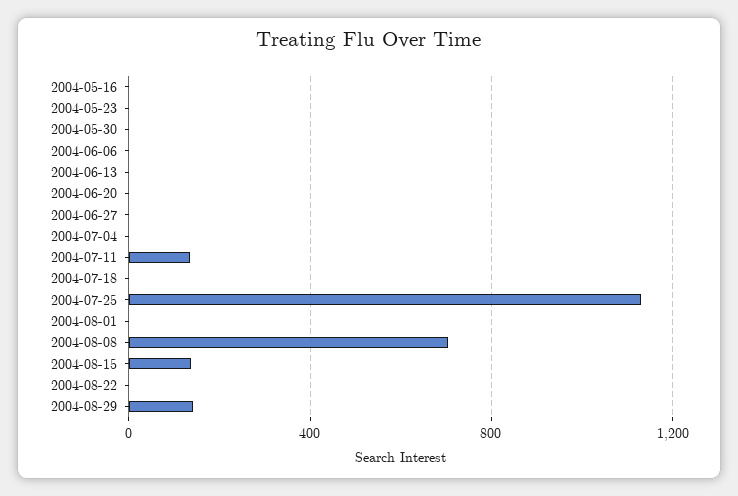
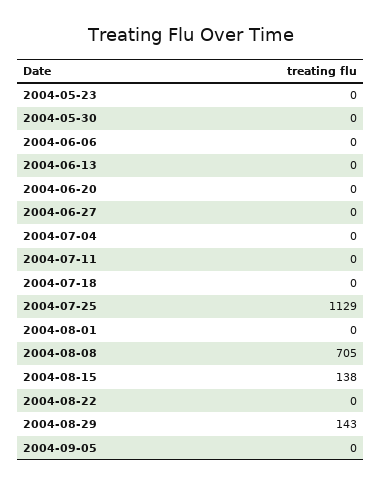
2004-05-16: 0 -> none
2004-07-11: 150 -> 0
2004-09-05: none -> 0

